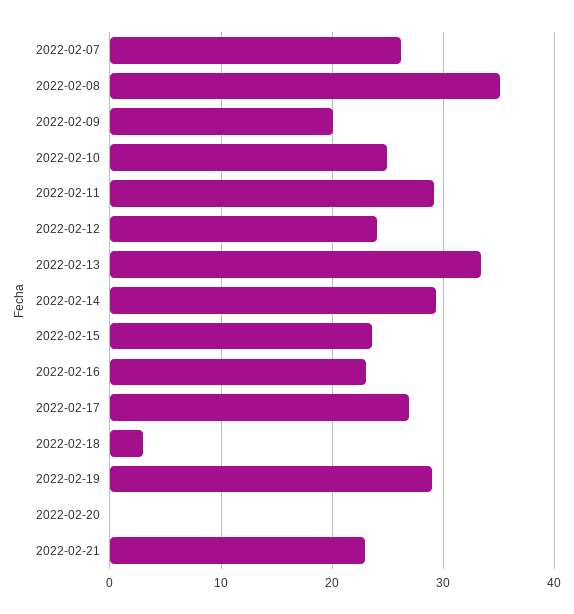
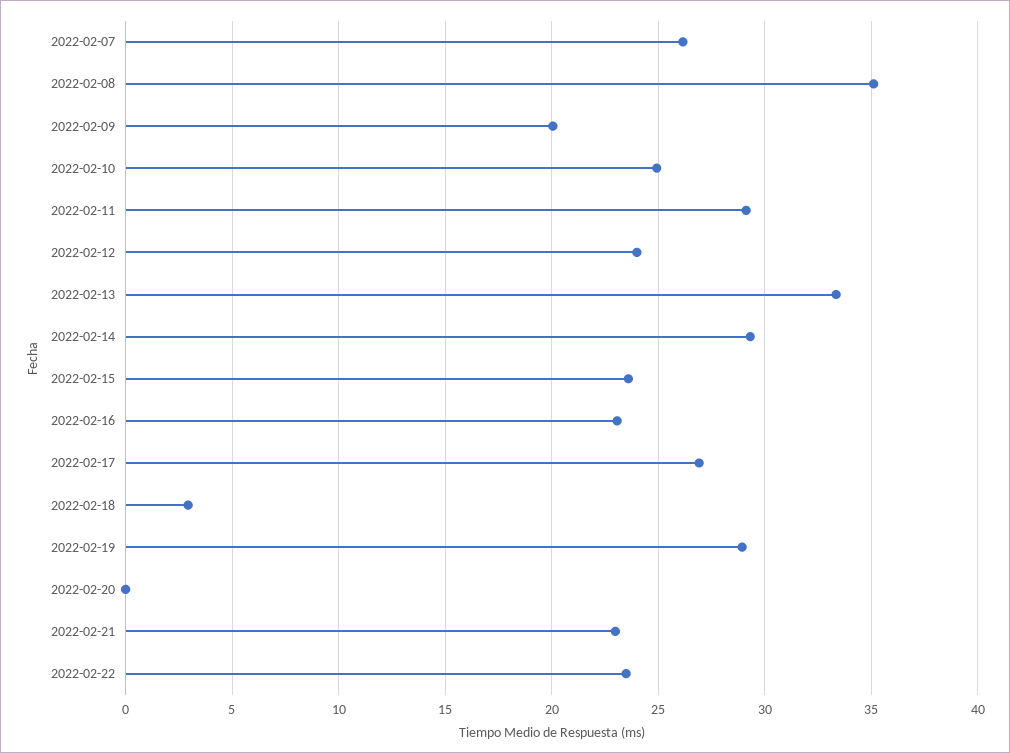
2022-02-22: none -> 23.5

